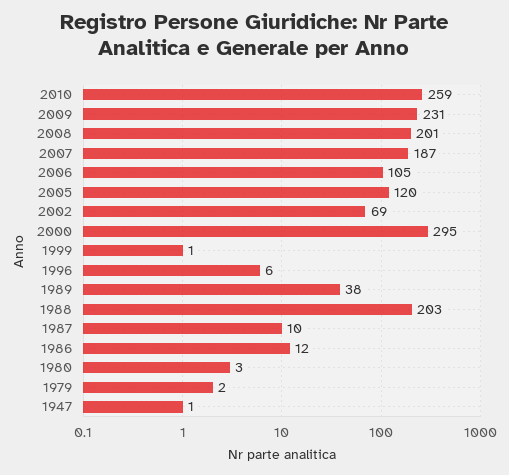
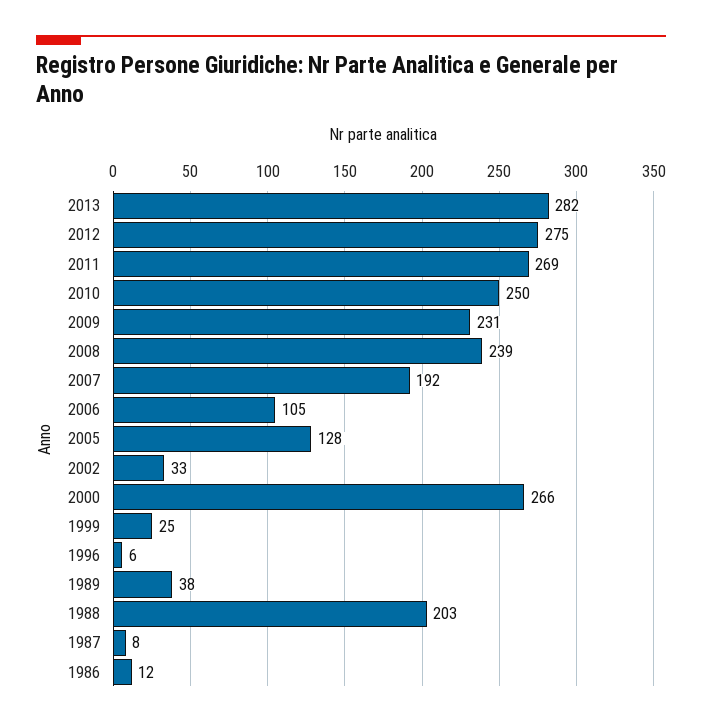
2010: 259 -> 250
2008: 201 -> 239
2007: 187 -> 192
2005: 120 -> 128
2002: 69 -> 33
2000: 295 -> 266
1999: 1 -> 25
1987: 10 -> 8
1980: 3 -> none
1979: 2 -> none
1947: 1 -> none
2013: none -> 282
2012: none -> 275
2011: none -> 269

